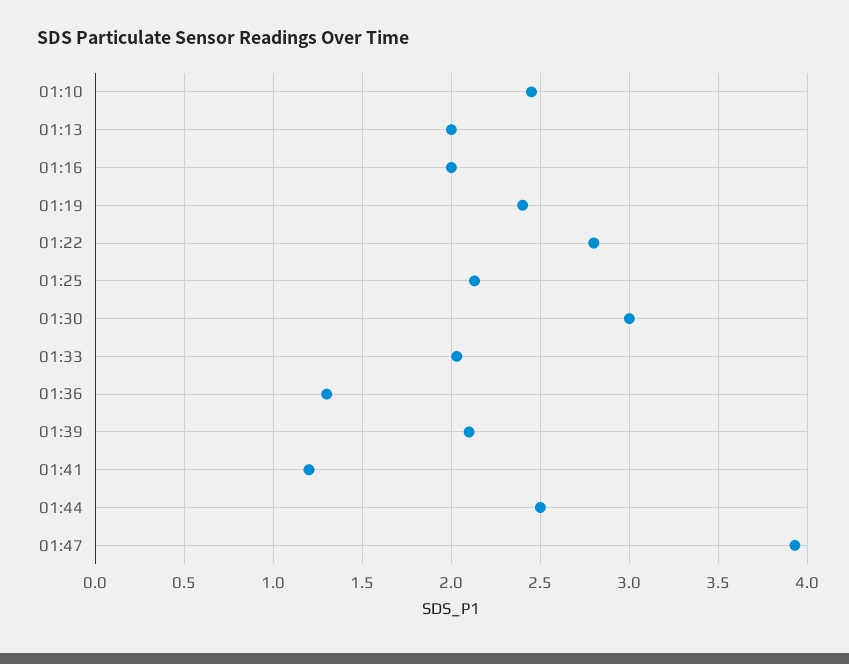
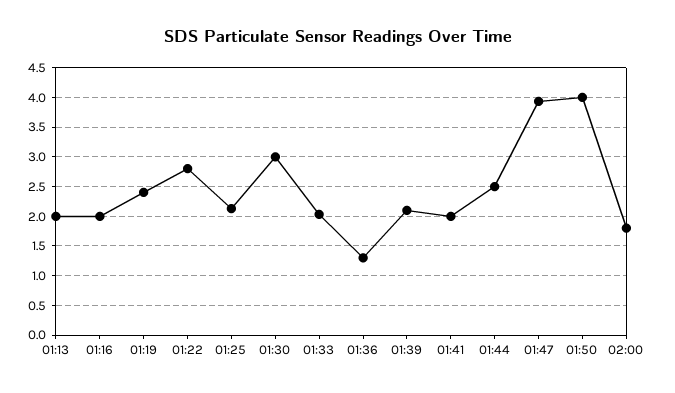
01:10: 2.45 -> none
01:41: 1.2 -> 2
01:50: none -> 4
02:00: none -> 1.75

